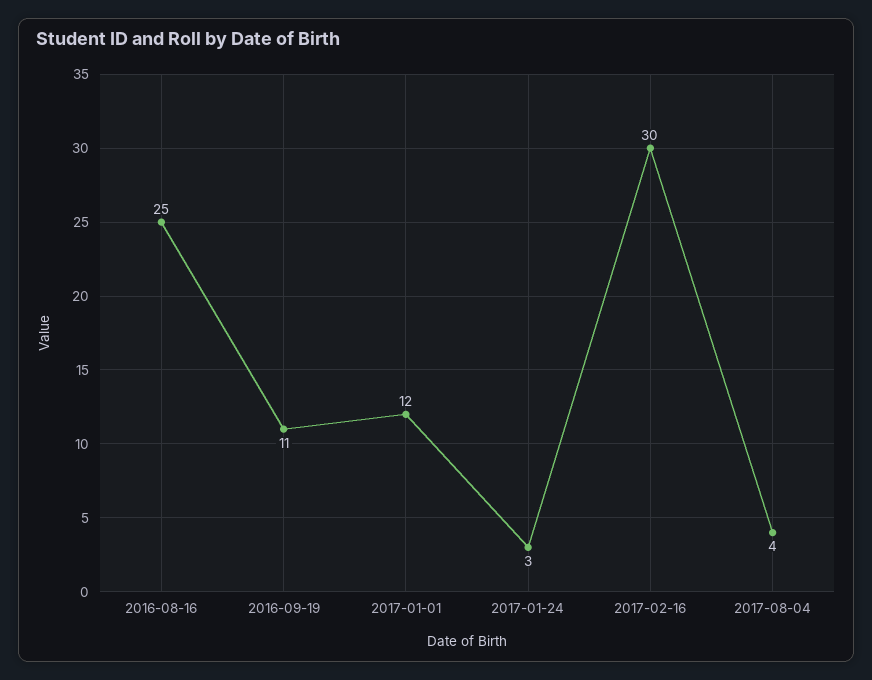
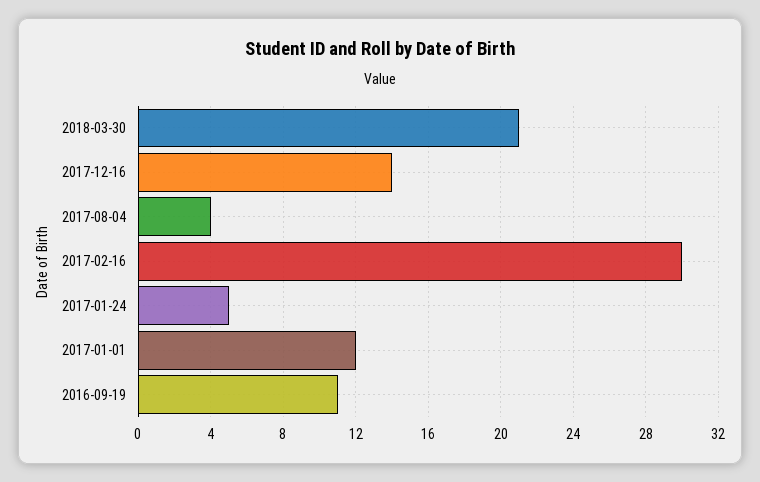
2016-08-16: 25 -> none
2017-01-24: 3 -> 5
2018-03-30: none -> 21
2017-12-16: none -> 14

